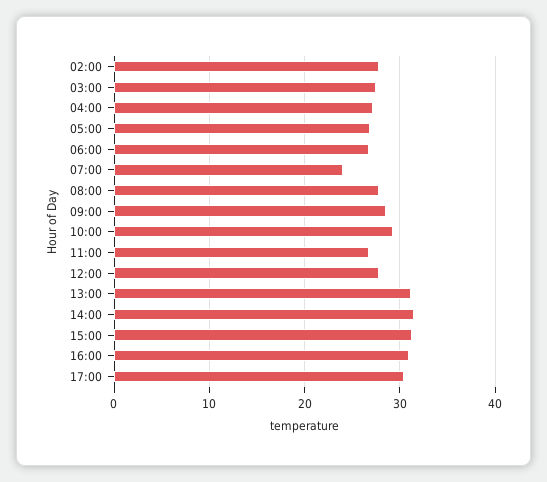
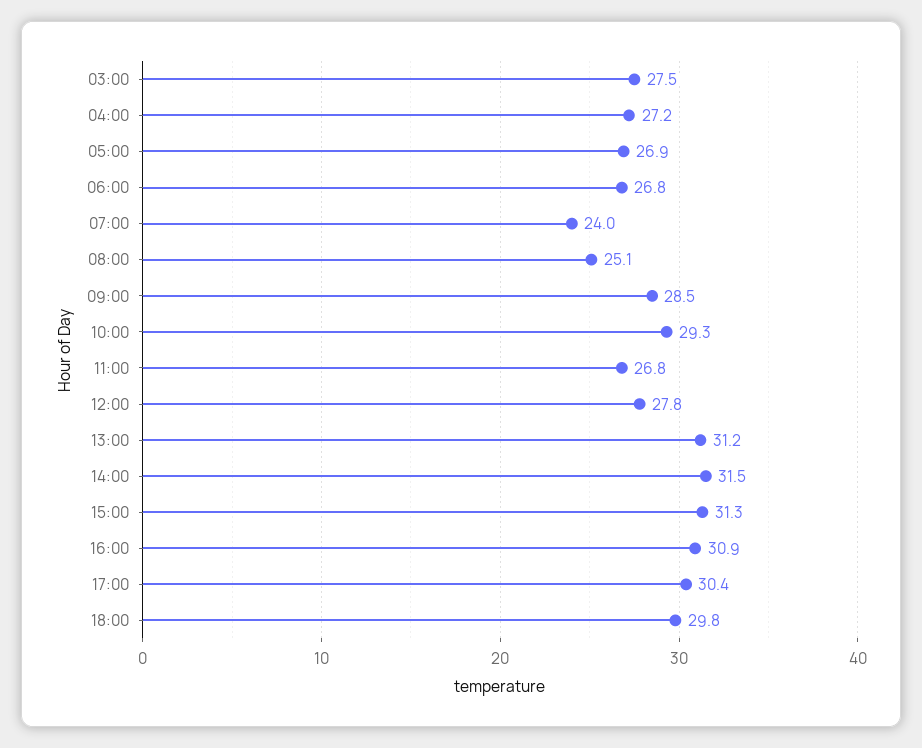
02:00: 28 -> none
08:00: 28 -> 25.1
18:00: none -> 29.8

